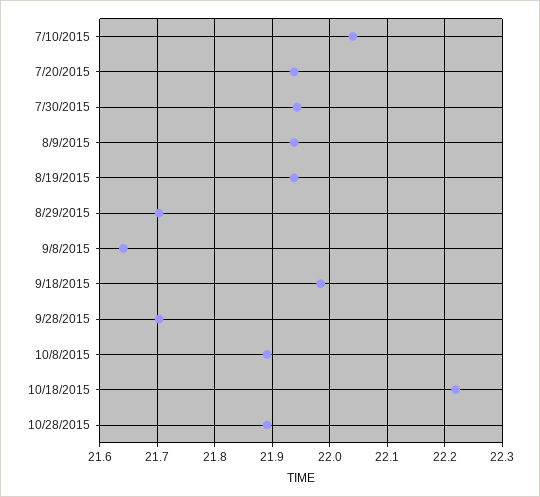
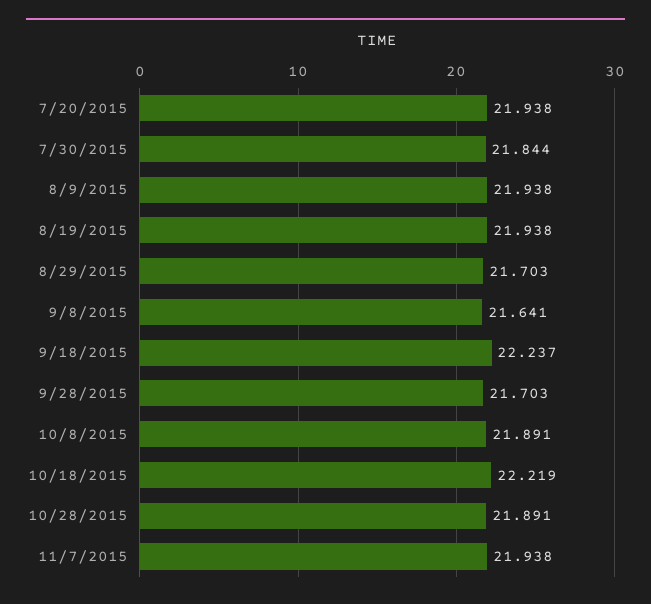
7/10/2015: 22.04 -> none
7/30/2015: 21.94 -> 21.844
9/18/2015: 21.98 -> 22.237
11/7/2015: none -> 21.938

